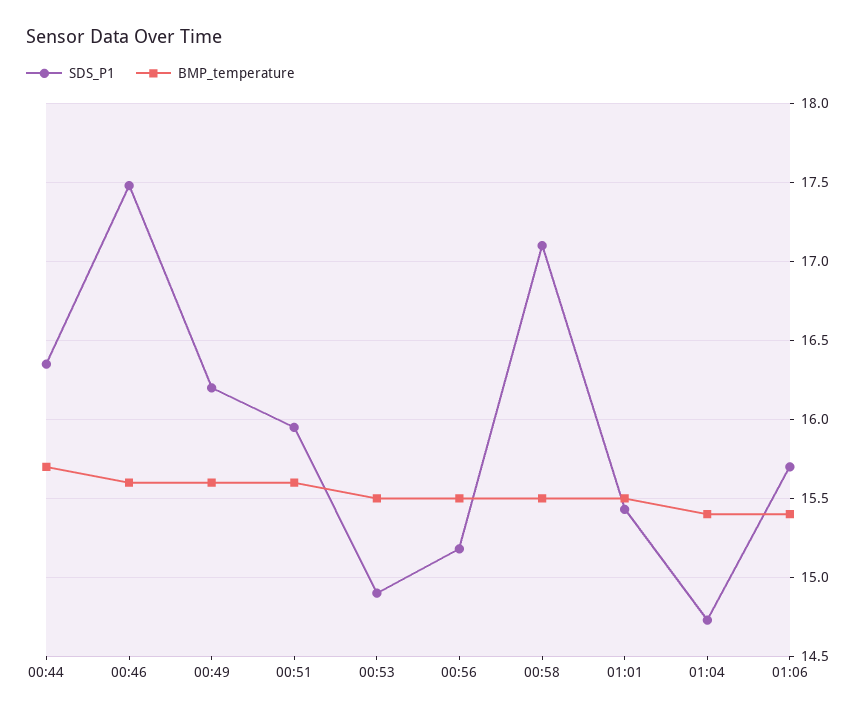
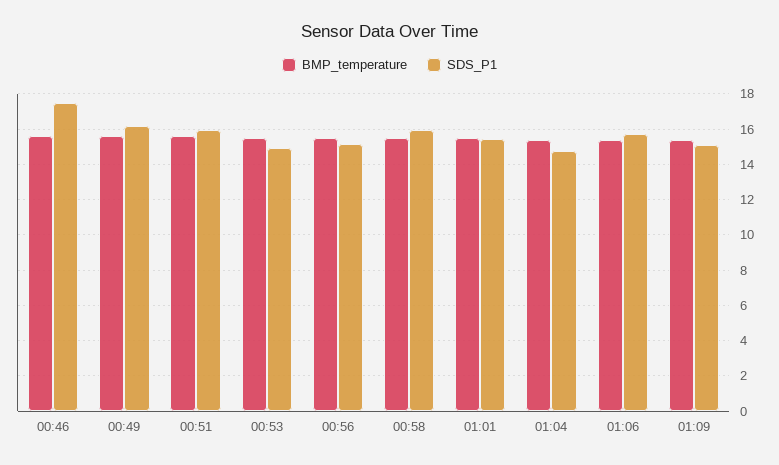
SDS_P1, 00:44: 16.35 -> none
BMP_temperature, 00:44: 15.7 -> none
SDS_P1, 00:58: 17.1 -> 16
BMP_temperature, 01:09: none -> 15.5
SDS_P1, 01:09: none -> 15

